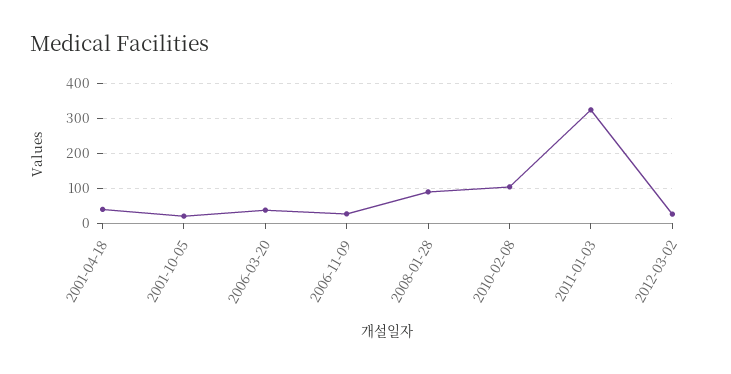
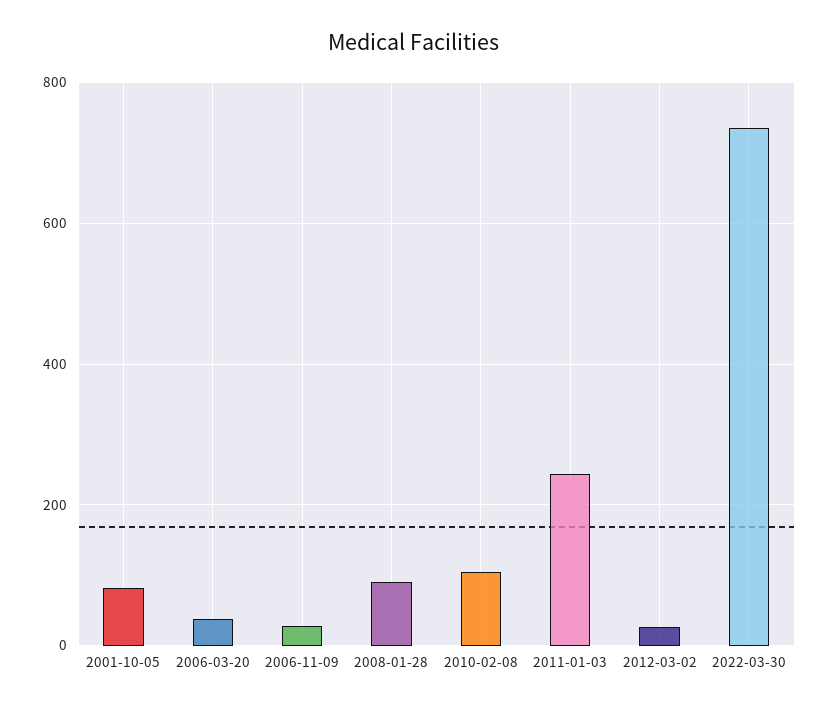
2001-04-18: 40 -> none
2001-10-05: 20 -> 80
2011-01-03: 320 -> 240
2022-03-30: none -> 740

